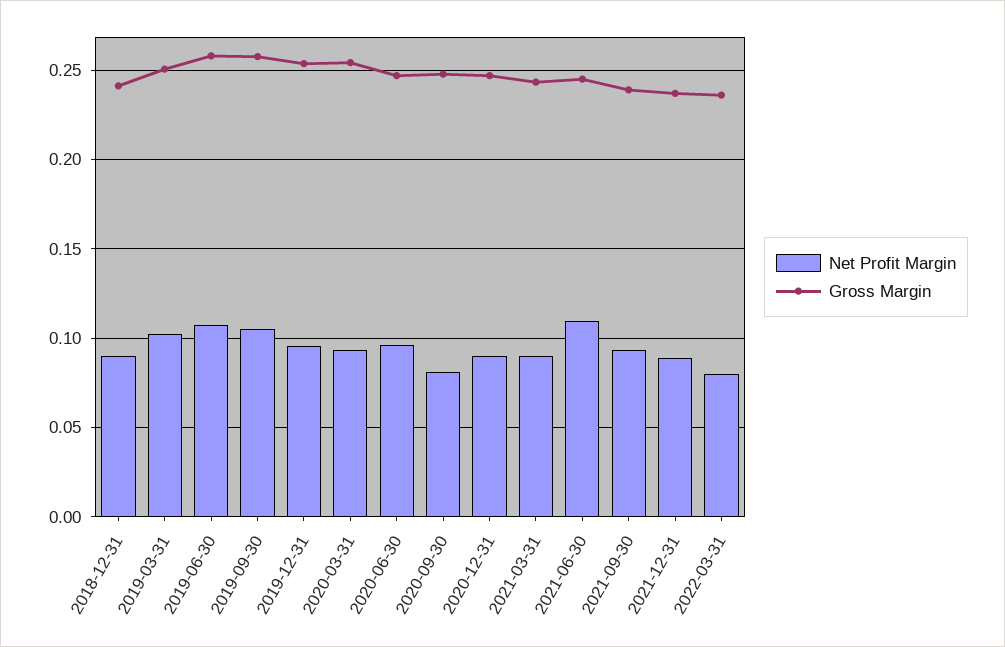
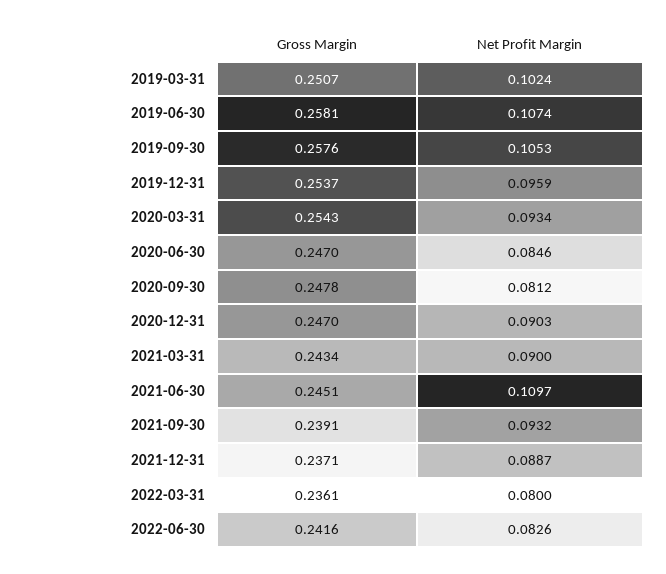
Net Profit Margin, 2018-12-31: 0.09 -> none
Gross Margin, 2018-12-31: 0.24 -> none
Net Profit Margin, 2020-06-30: 0.095 -> 0.0846
Gross Margin, 2022-06-30: none -> 0.2416
Net Profit Margin, 2022-06-30: none -> 0.0826

